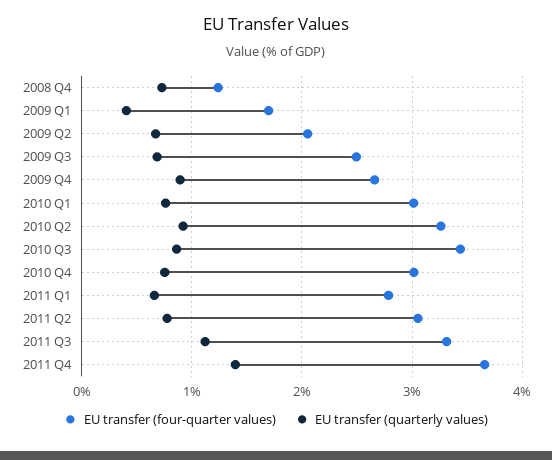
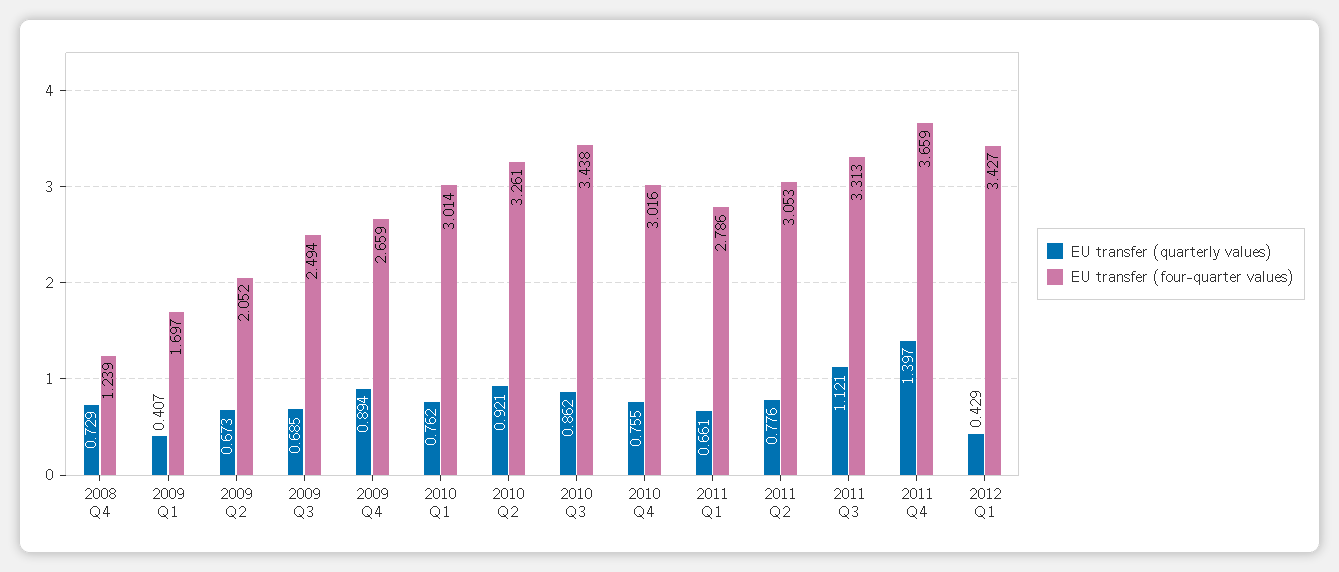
EU transfer (quarterly values), 2012 Q1: none -> 0.429
EU transfer (four-quarter values), 2012 Q1: none -> 3.427

